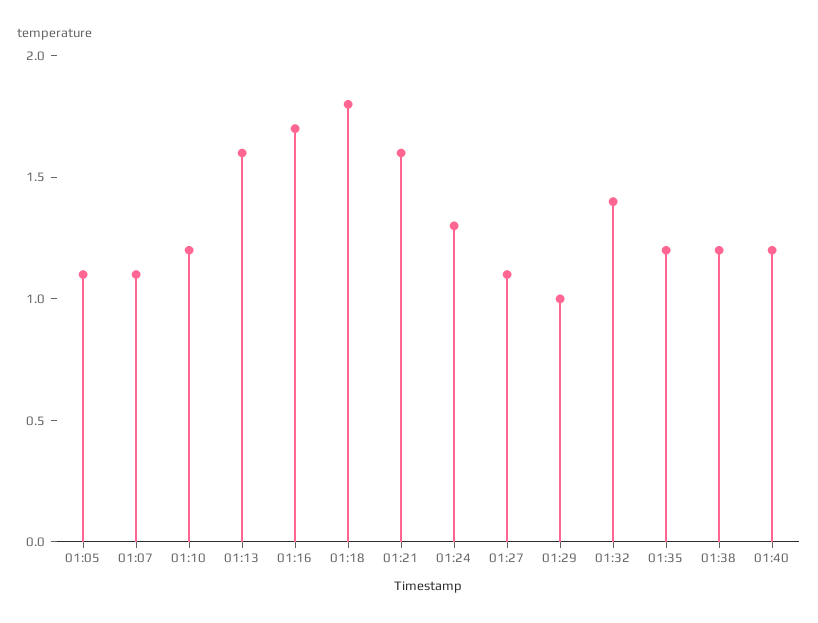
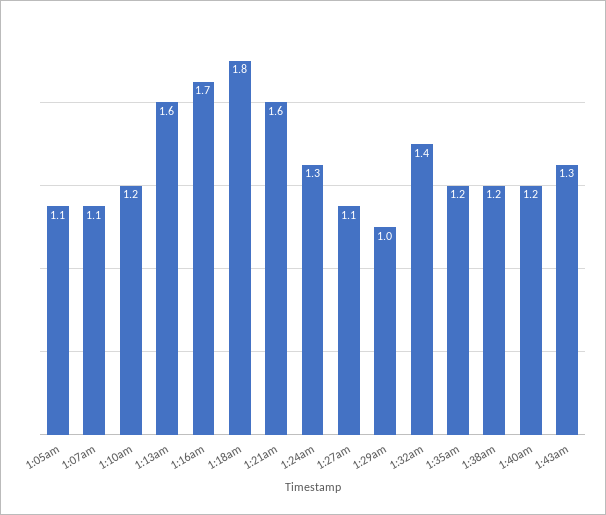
1:43am: none -> 1.3

